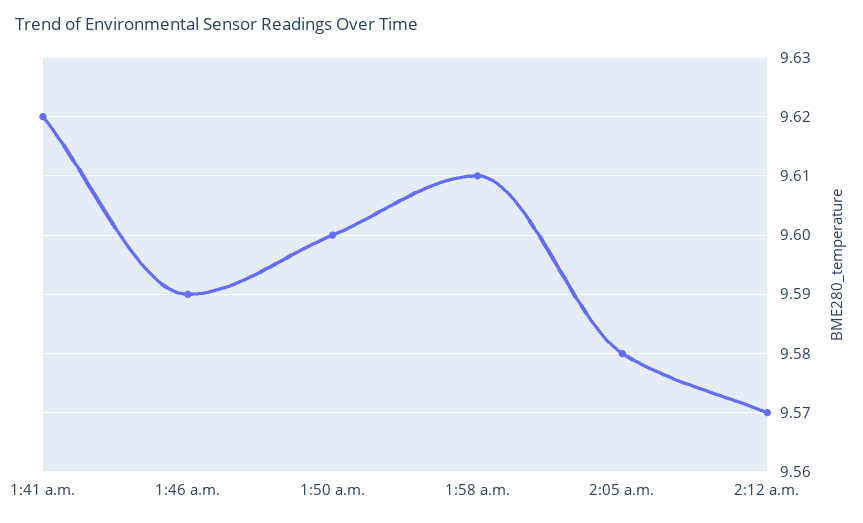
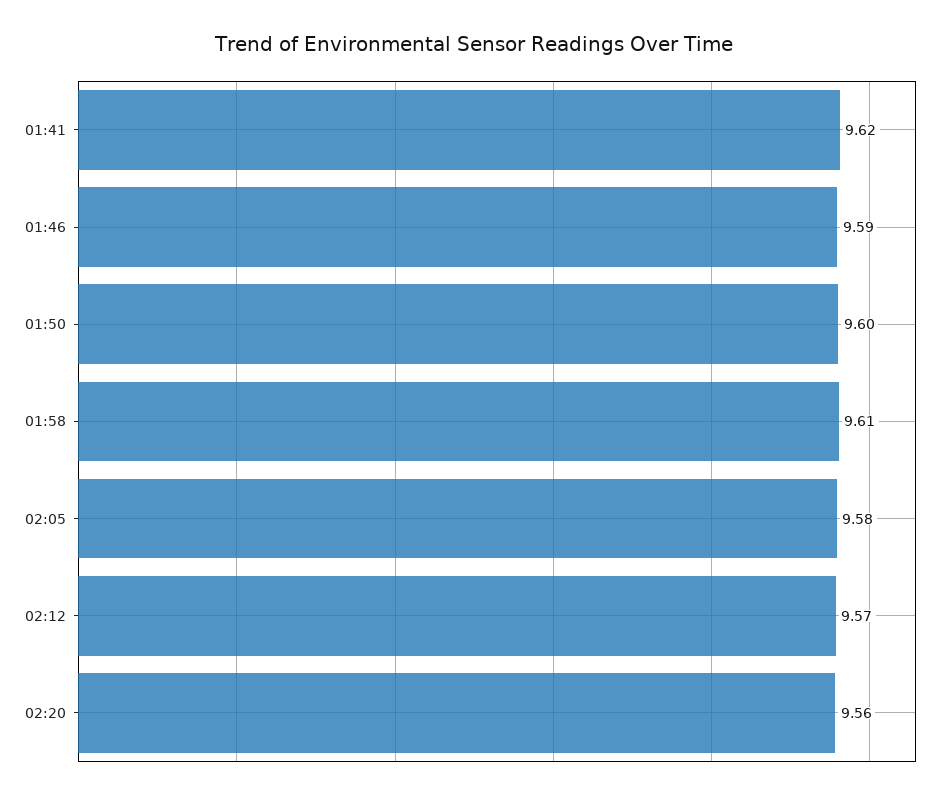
02:20: none -> 9.56

